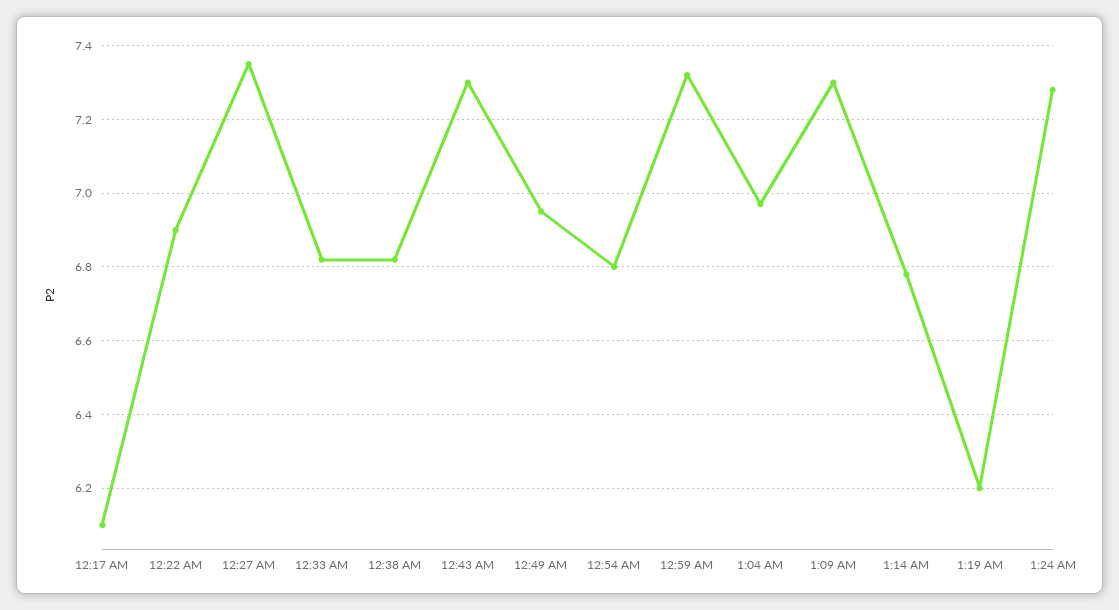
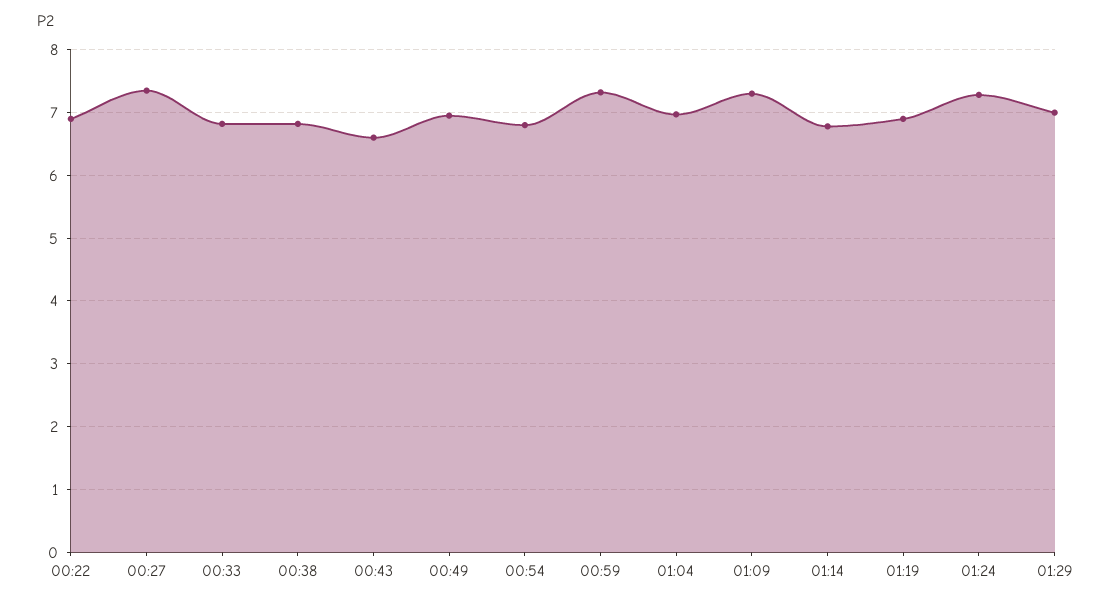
12:17 AM: 6.1 -> none
12:43 AM: 7.3 -> 6.6
1:19 AM: 6.2 -> 6.9
01:29: none -> 7

